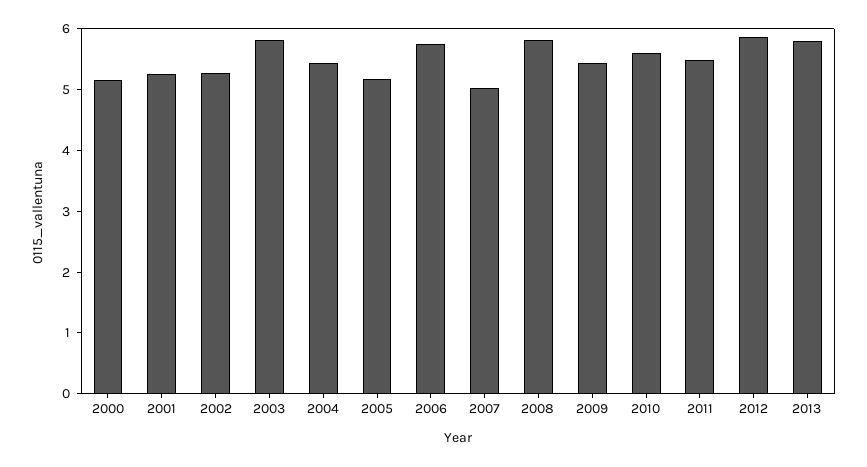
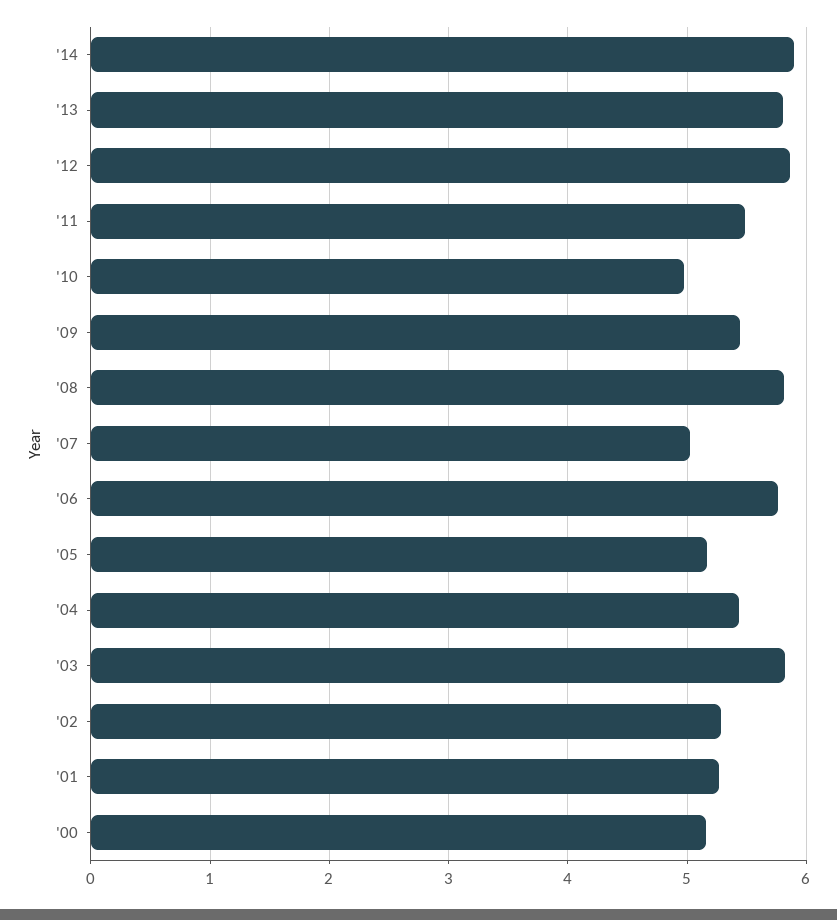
2010: 5.6 -> 5
'14: none -> 5.9

